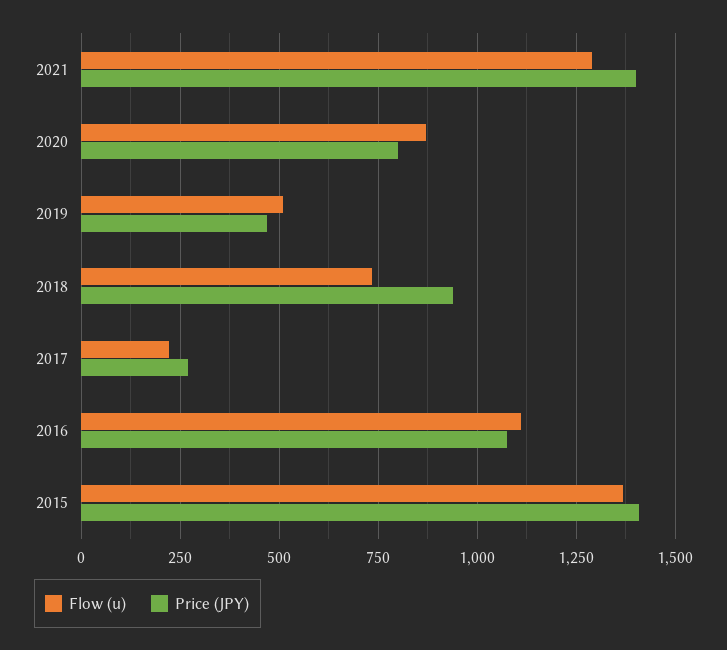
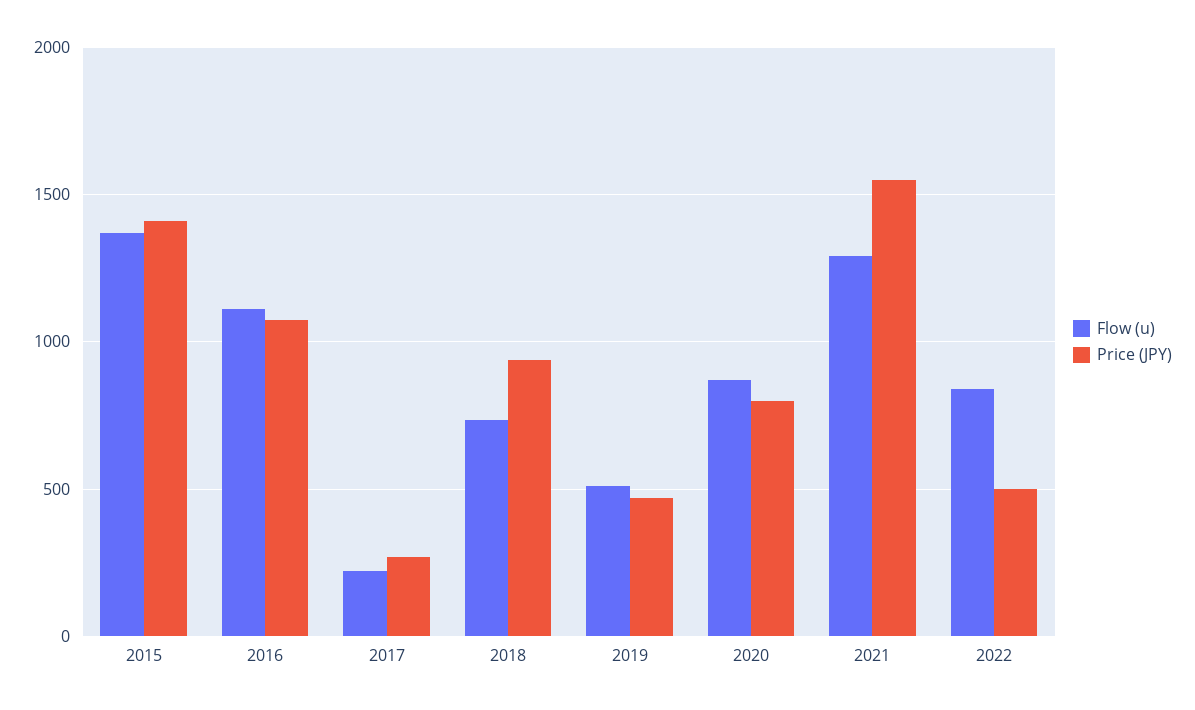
Price (JPY), 2021: 1400 -> 1550
Flow (u), 2022: none -> 850
Price (JPY), 2022: none -> 500

